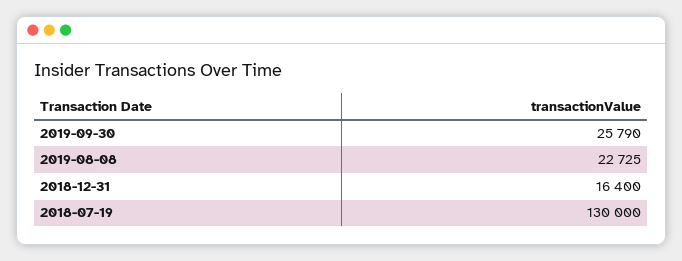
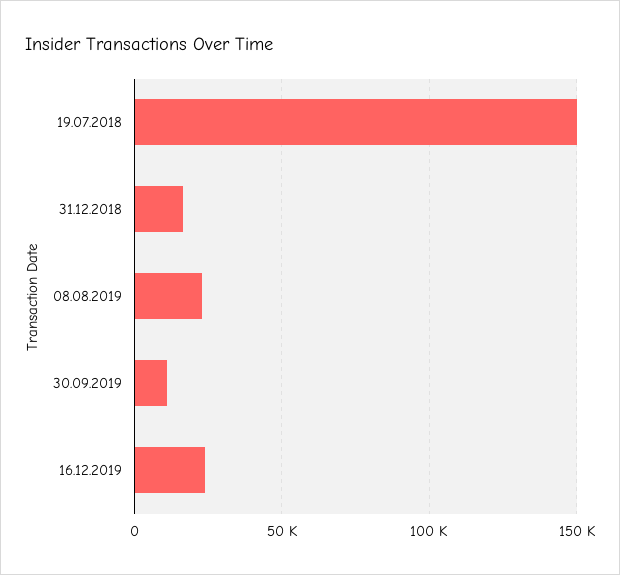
2019-09-30: 25790 -> 10000
2018-07-19: 130000 -> 150000
16.12.2019: none -> 25000

